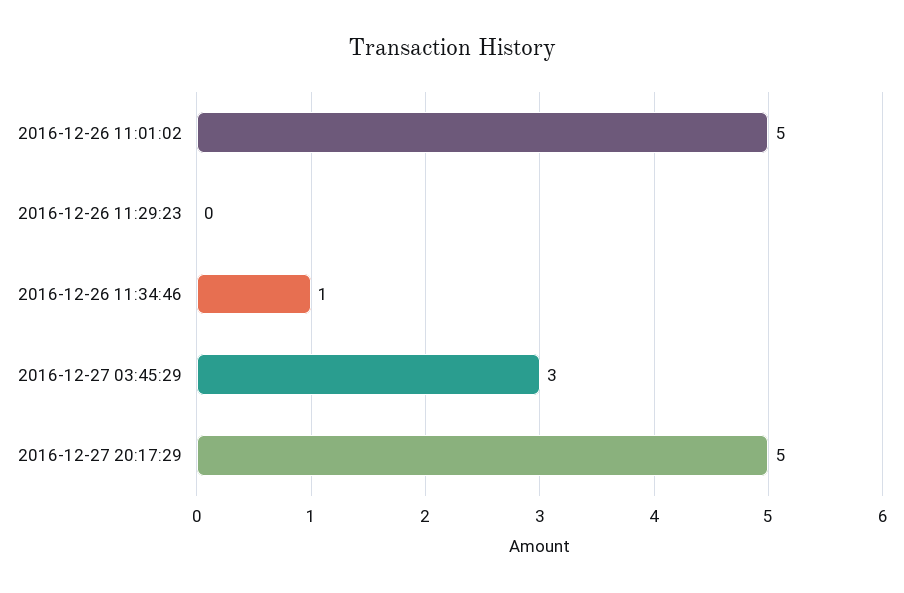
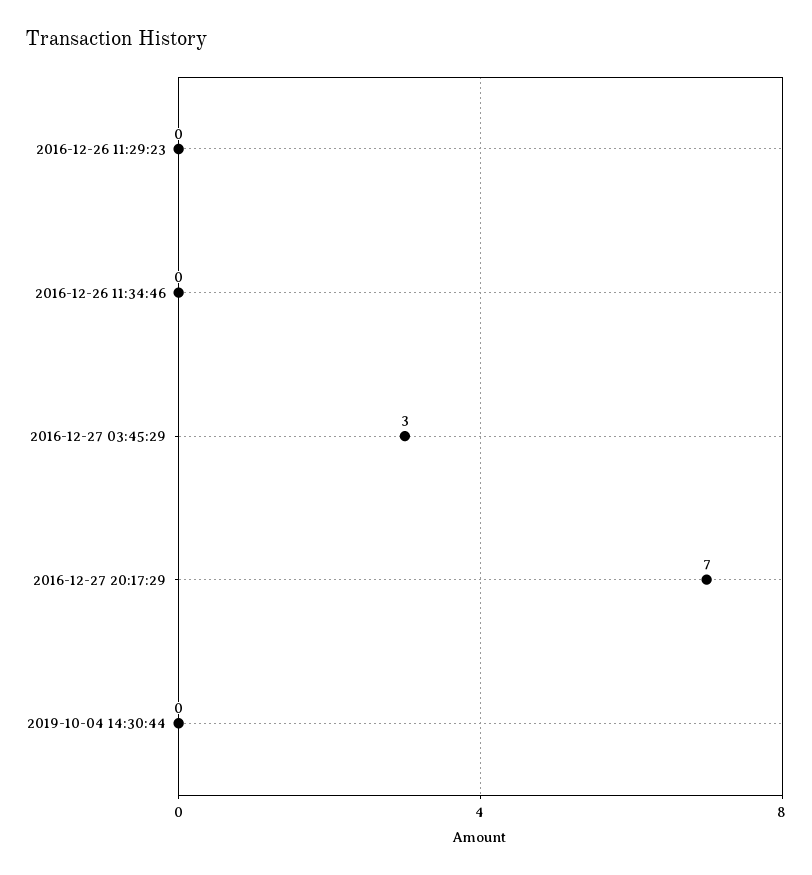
2016-12-26 11:01:02: 5 -> none
2016-12-26 11:34:46: 1 -> 0
2016-12-27 20:17:29: 5 -> 7
2019-10-04 14:30:44: none -> 0

